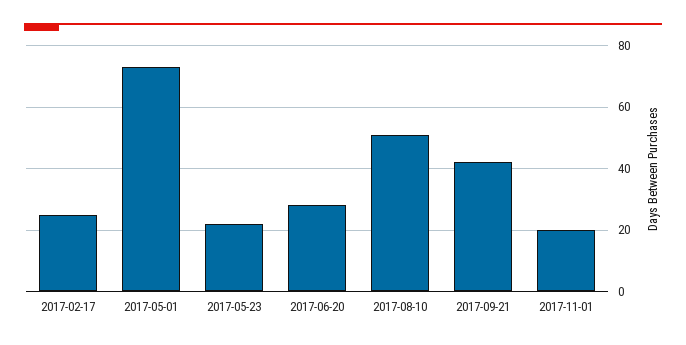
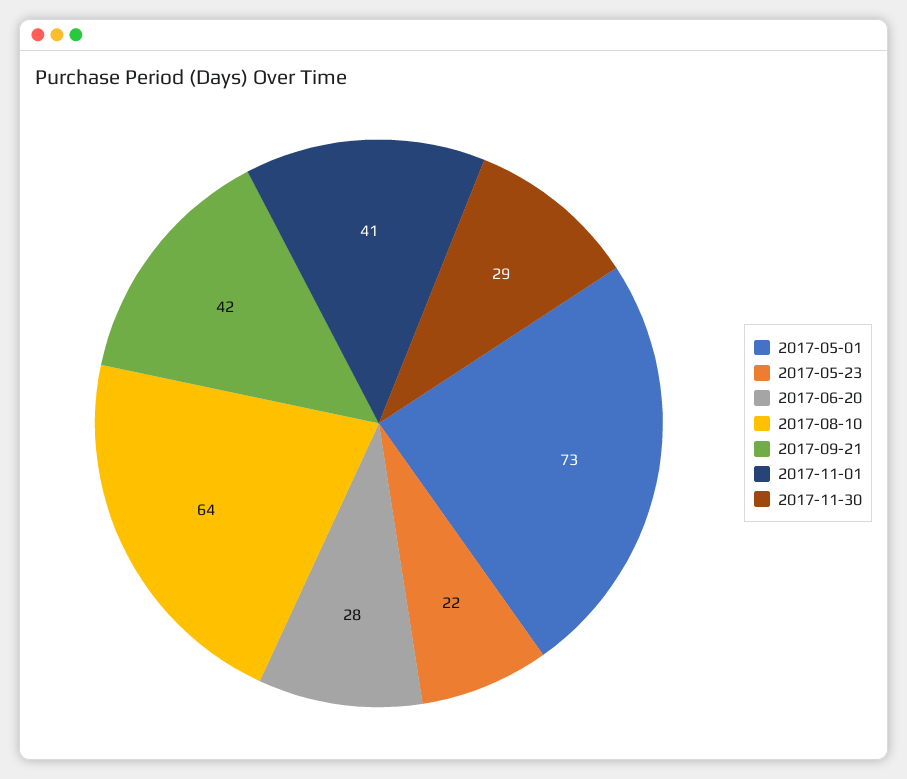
2017-02-17: 25 -> none
2017-08-10: 50 -> 64
2017-11-01: 20 -> 41
2017-11-30: none -> 29

